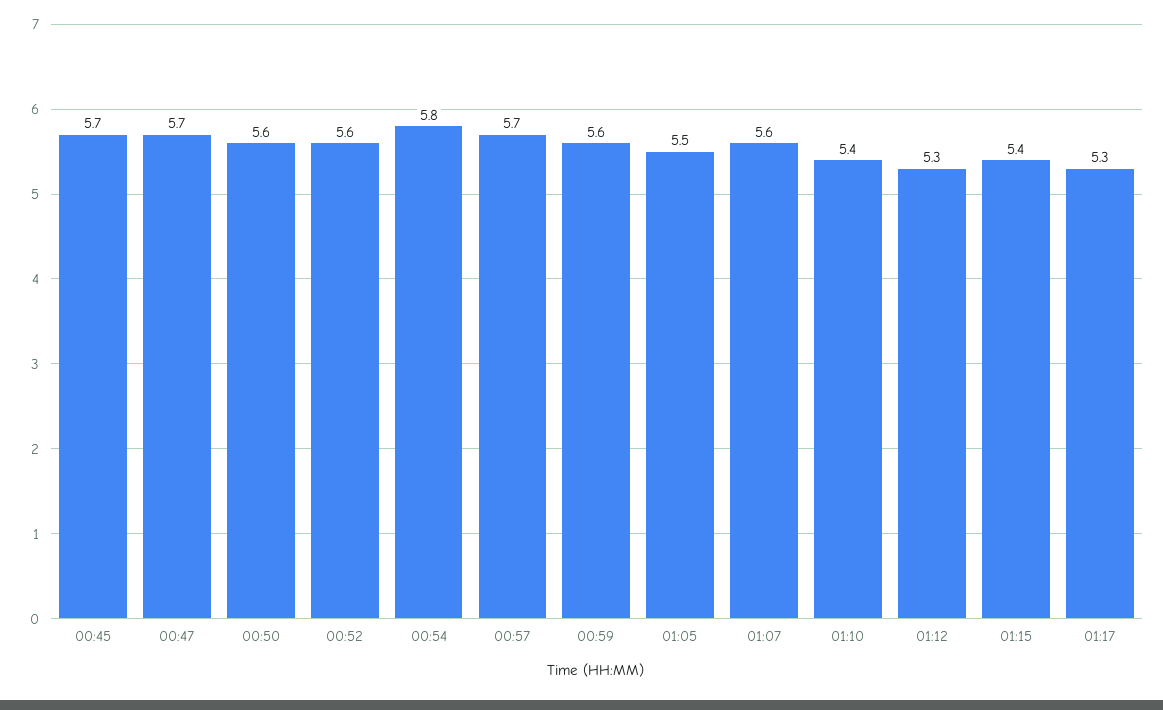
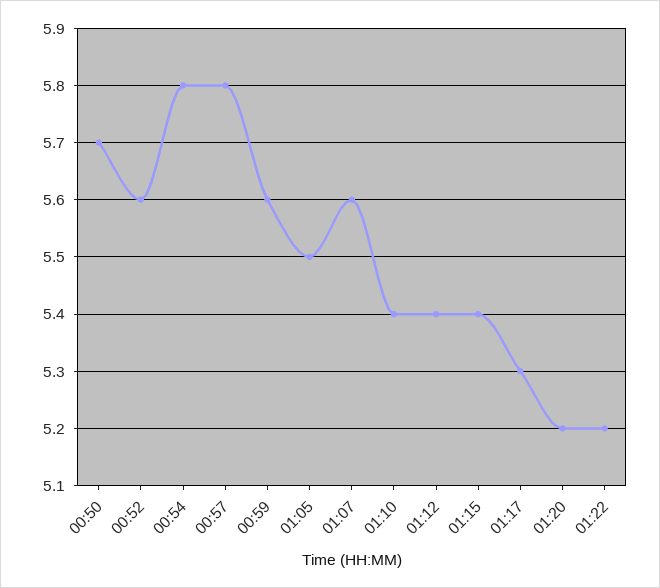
00:45: 5.7 -> none
00:47: 5.7 -> none
00:50: 5.6 -> 5.7
00:57: 5.7 -> 5.8
01:12: 5.3 -> 5.4
01:20: none -> 5.2
01:22: none -> 5.2

